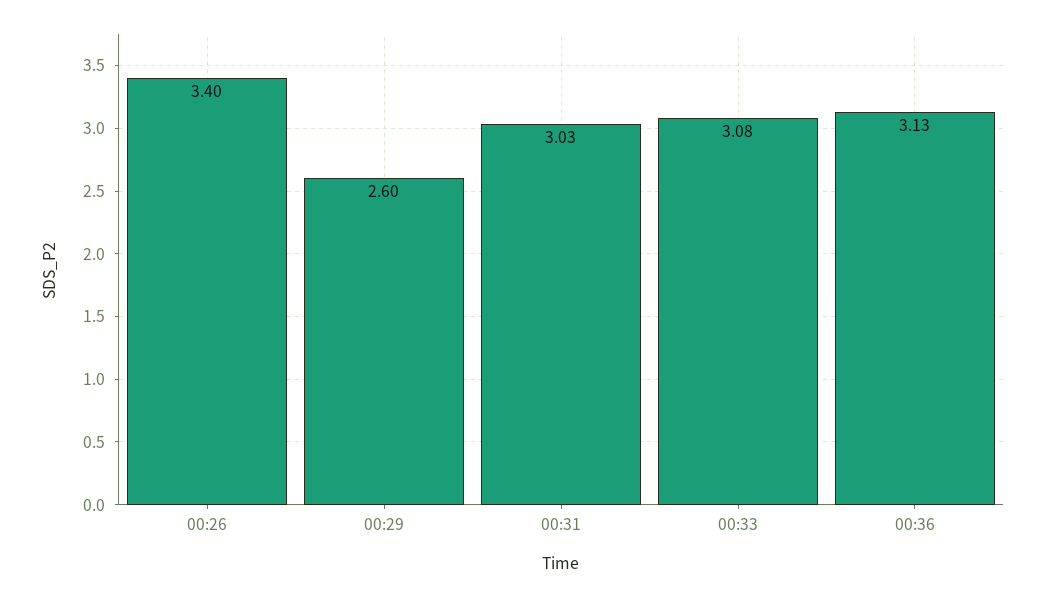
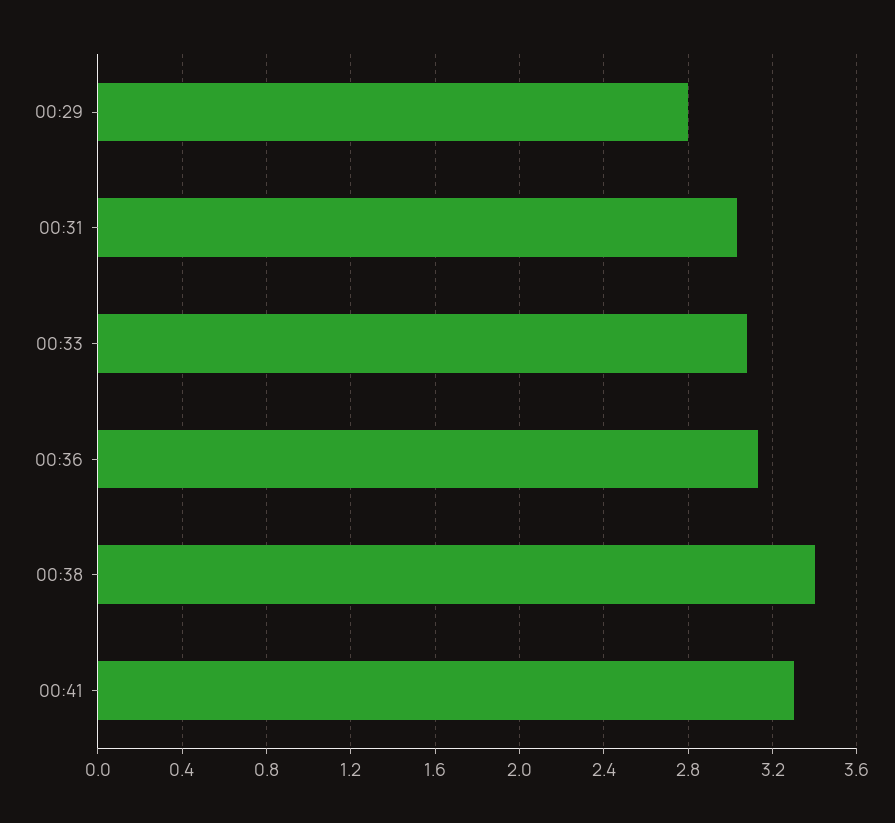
00:26: 3.4 -> none
00:29: 2.6 -> 2.8
00:38: none -> 3.4
00:41: none -> 3.3

